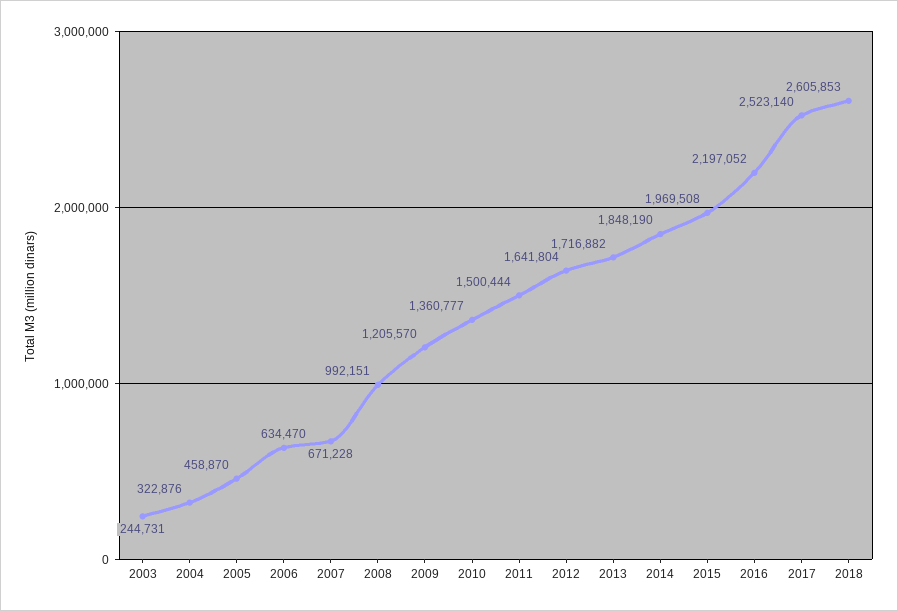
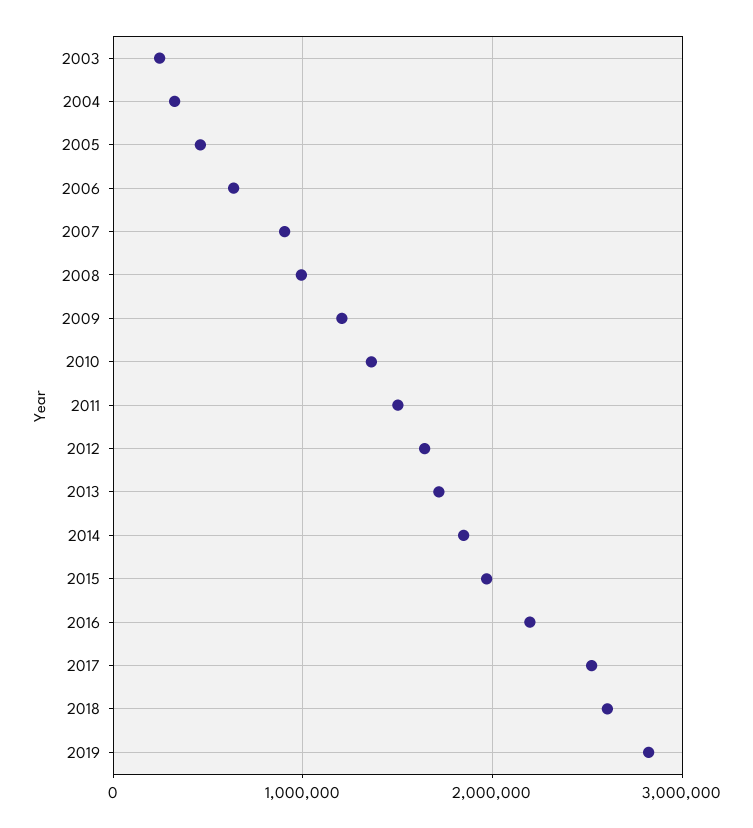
2007: 671228 -> 900000
2019: none -> 2800000

